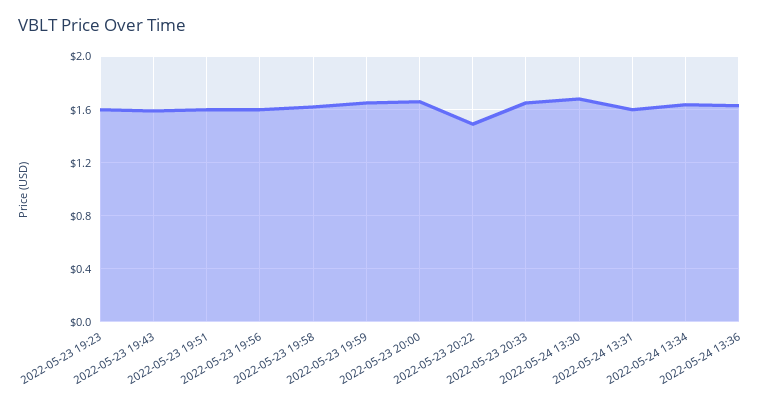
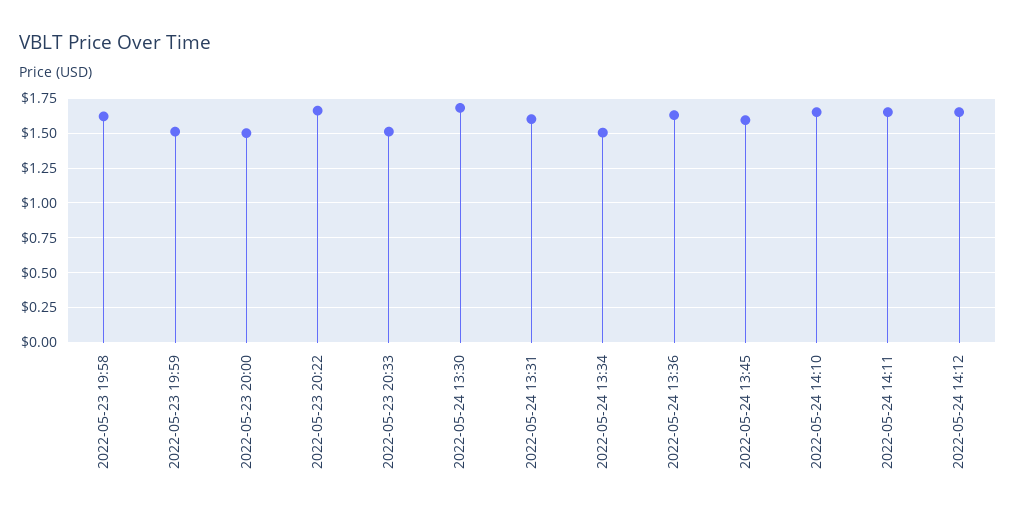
2022-05-23 19:23: 1.6 -> none
2022-05-23 19:43: 1.6 -> none
2022-05-23 19:51: 1.6 -> none
2022-05-23 19:56: 1.6 -> none
2022-05-23 19:59: 1.65 -> 1.5
2022-05-23 20:00: 1.65 -> 1.5
2022-05-23 20:22: 1.5 -> 1.65
2022-05-23 20:33: 1.65 -> 1.5
2022-05-24 13:34: 1.65 -> 1.5
2022-05-24 13:45: none -> 1.6
2022-05-24 14:10: none -> 1.65
2022-05-24 14:11: none -> 1.65
2022-05-24 14:12: none -> 1.65

